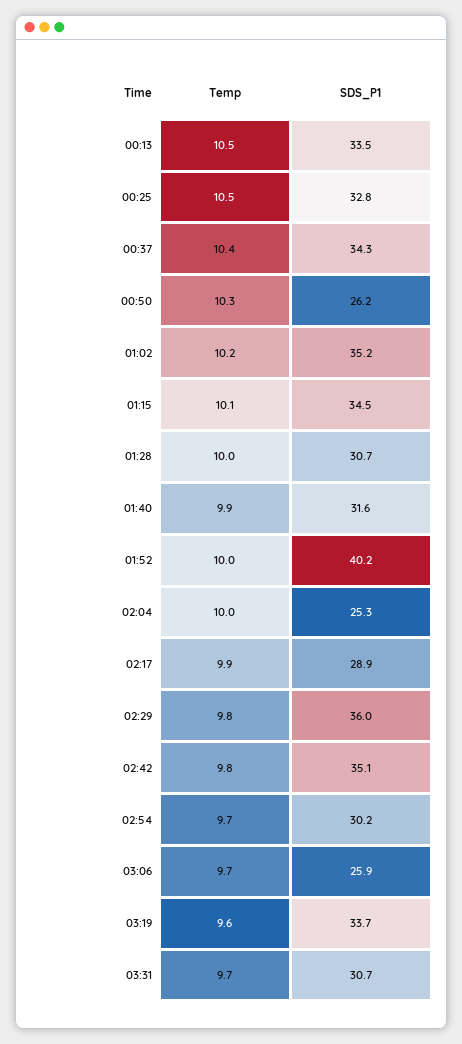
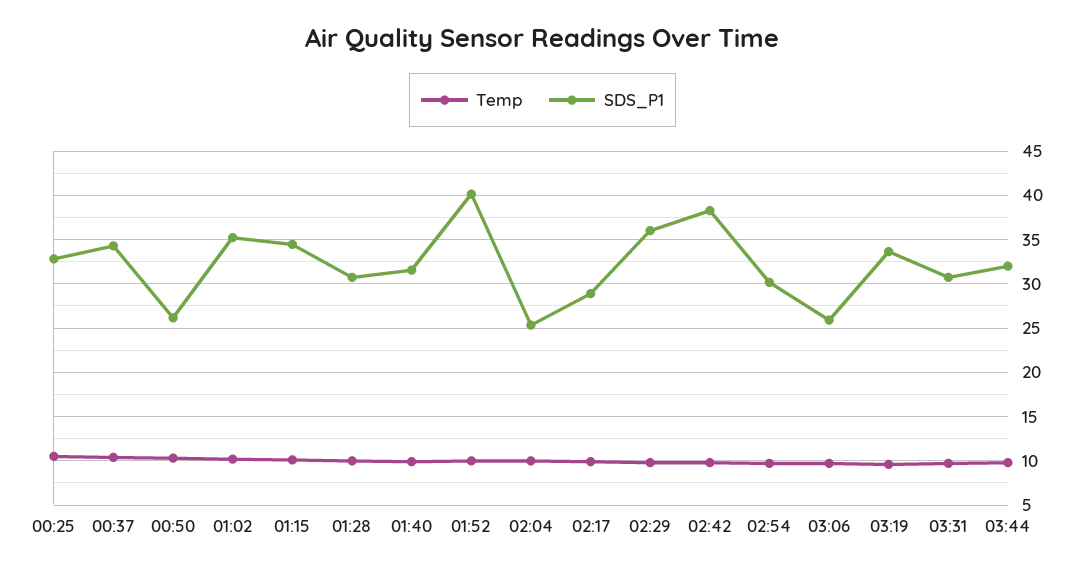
Temp, 00:13: 10.5 -> none
SDS_P1, 00:13: 33.5 -> none
SDS_P1, 02:42: 35.1 -> 38
Temp, 03:44: none -> 10
SDS_P1, 03:44: none -> 32

